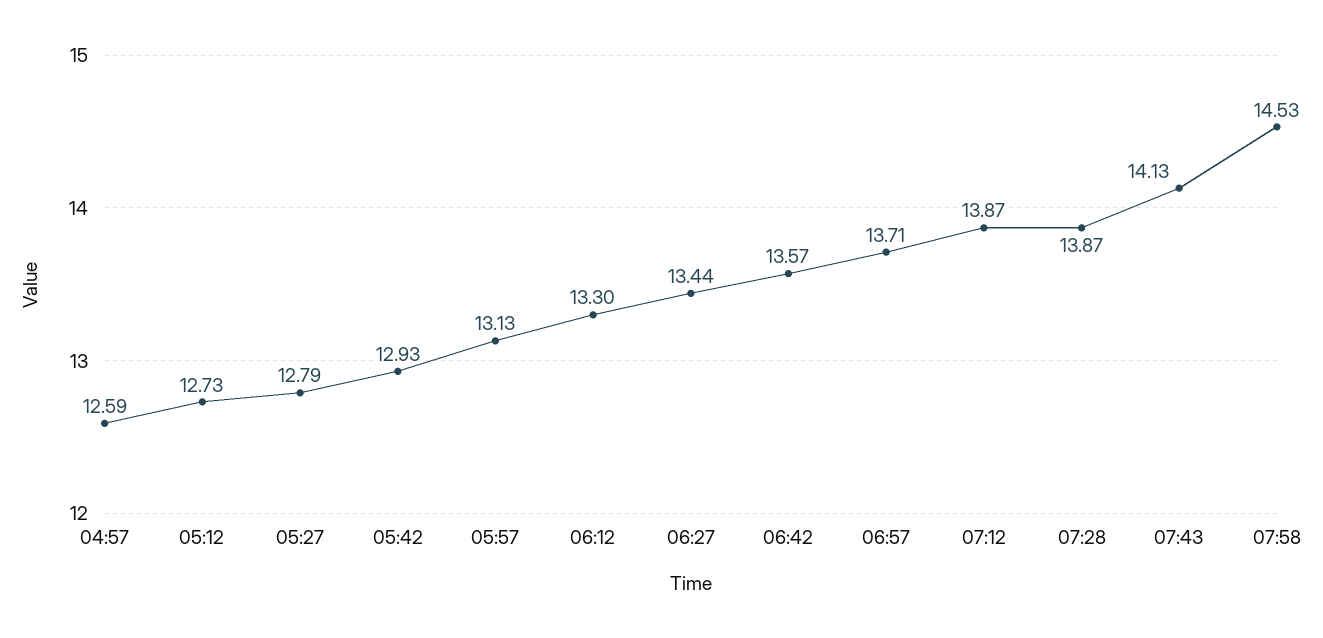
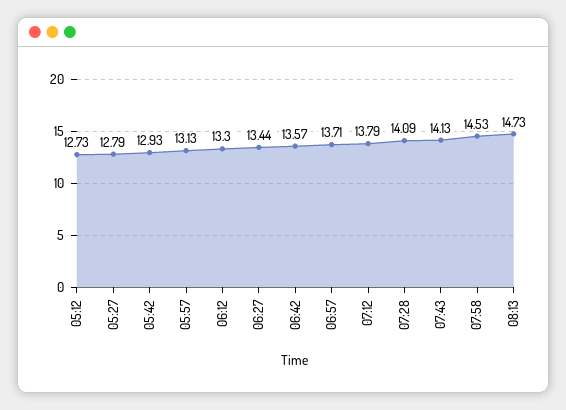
04:57: 12.59 -> none
07:12: 13.87 -> 13.79
07:28: 13.87 -> 14.09
08:13: none -> 14.73

